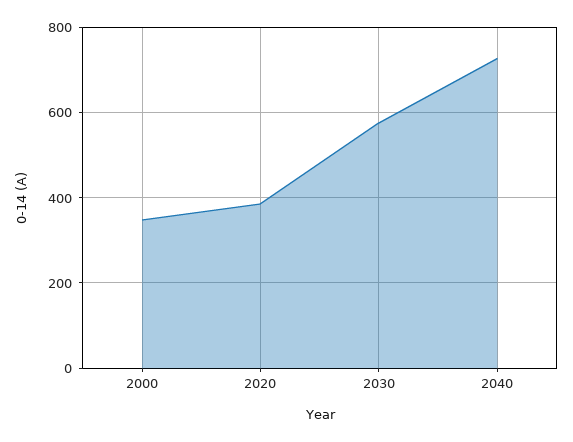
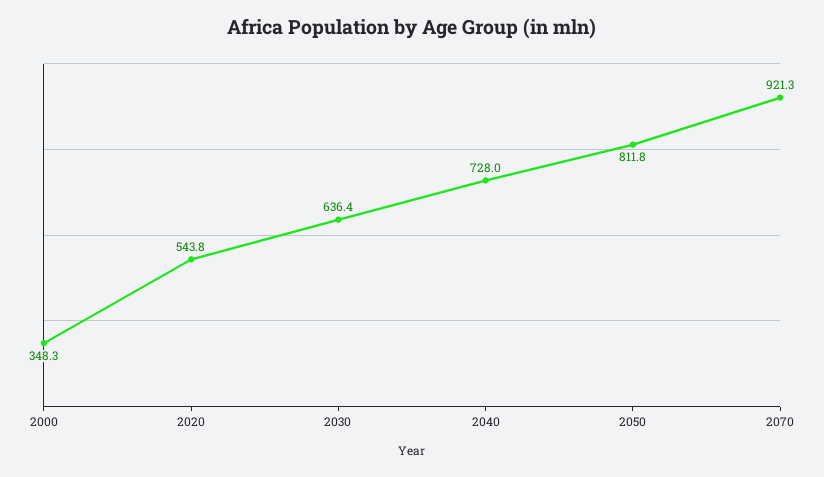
2020: 380 -> 543.8
2030: 580 -> 636.4
2050: none -> 811.8
2070: none -> 921.3

